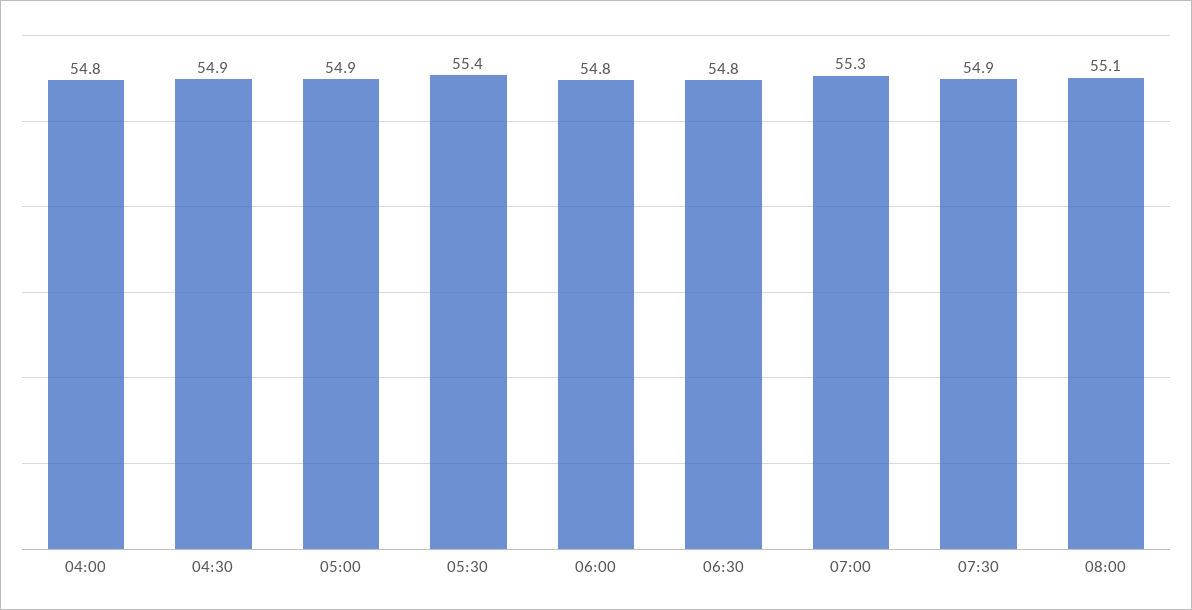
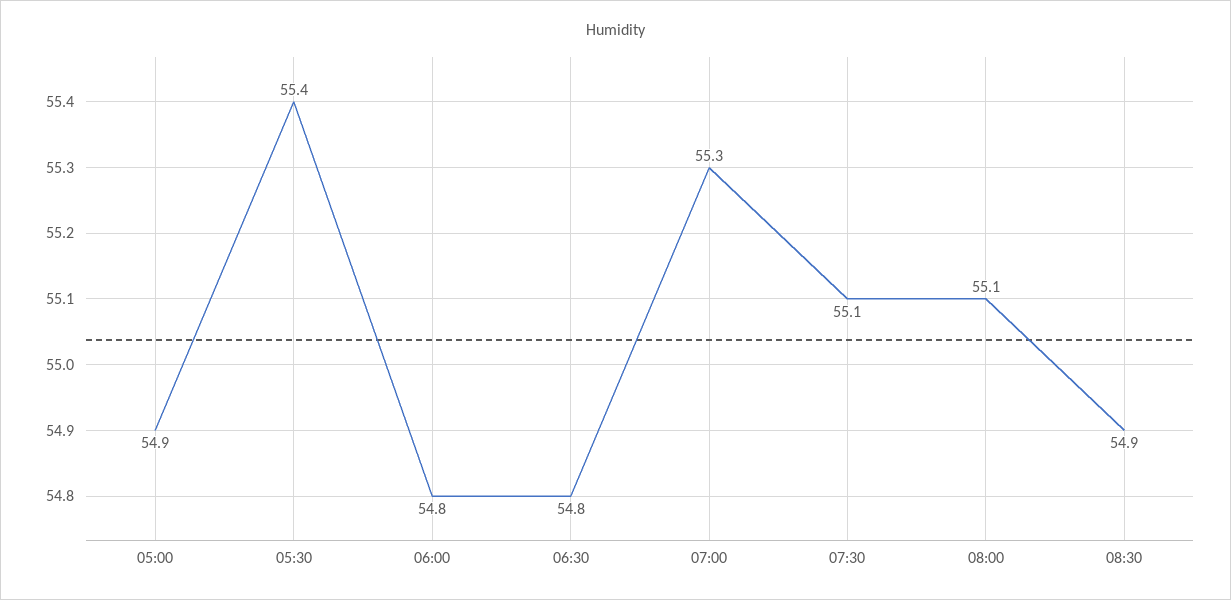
04:00: 54.8 -> none
04:30: 54.9 -> none
07:30: 54.9 -> 55.1
08:30: none -> 54.9

